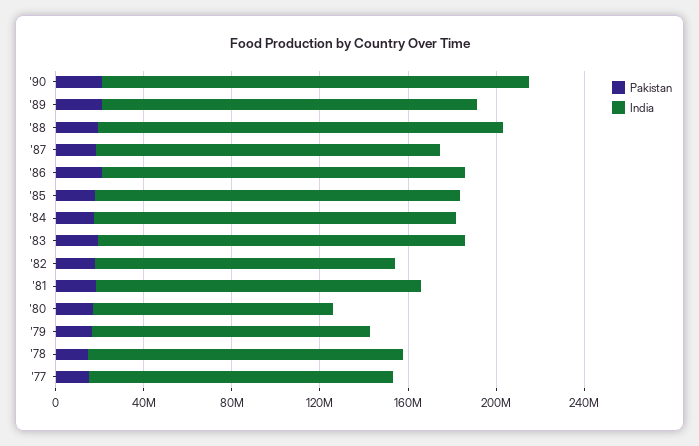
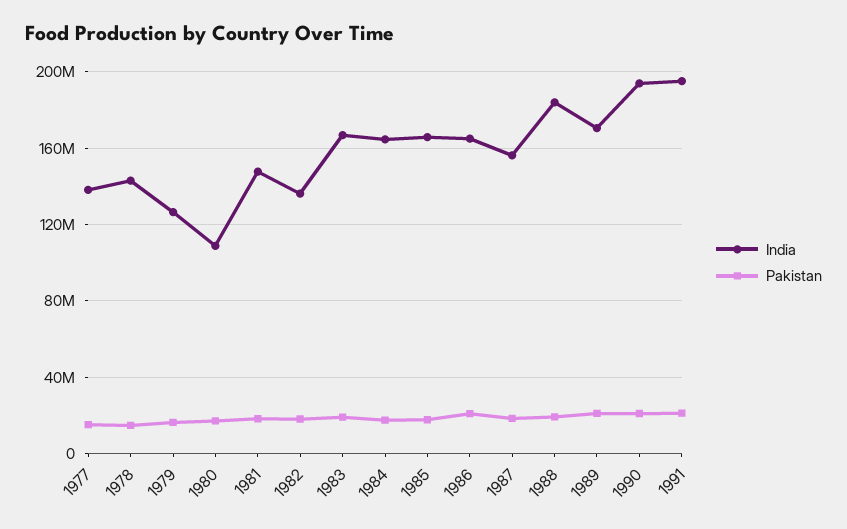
India, 1991: none -> 195000000
Pakistan, 1991: none -> 20000000

